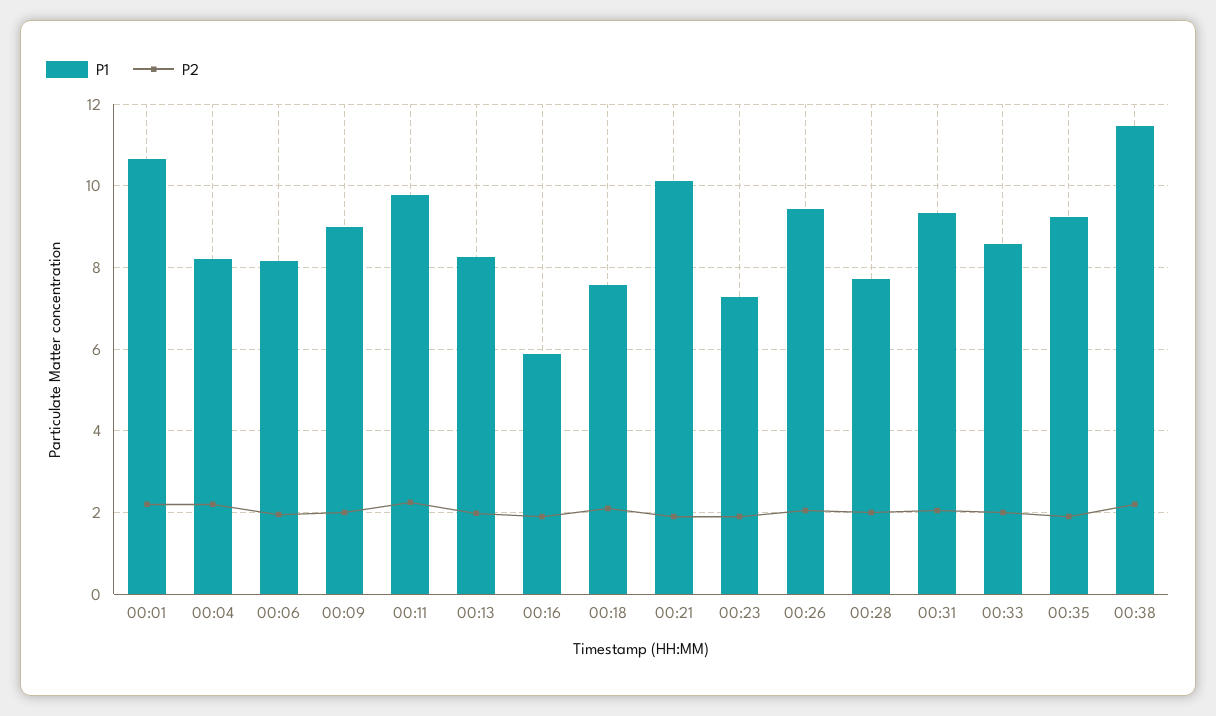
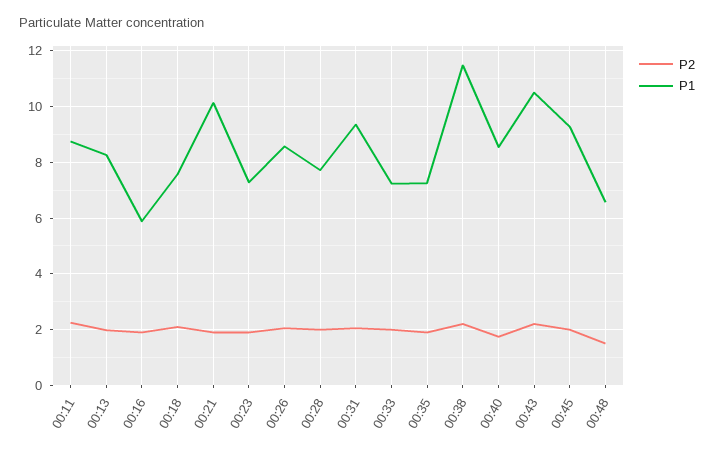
P1, 00:01: 10.6 -> none
P2, 00:01: 2.2 -> none
P1, 00:04: 8.2 -> none
P2, 00:04: 2.2 -> none
P1, 00:06: 8.2 -> none
P2, 00:06: 2 -> none
P1, 00:09: 9 -> none
P2, 00:09: 2 -> none
P1, 00:11: 9.8 -> 8.75
P1, 00:26: 9.4 -> 8.5
P1, 00:33: 8.6 -> 7.25
P1, 00:35: 9.2 -> 7.25
P2, 00:40: none -> 1.75
P1, 00:40: none -> 8.5
P2, 00:43: none -> 2.25
P1, 00:43: none -> 10.5
P2, 00:45: none -> 2
P1, 00:45: none -> 9.25
P2, 00:48: none -> 1.5
P1, 00:48: none -> 6.5

